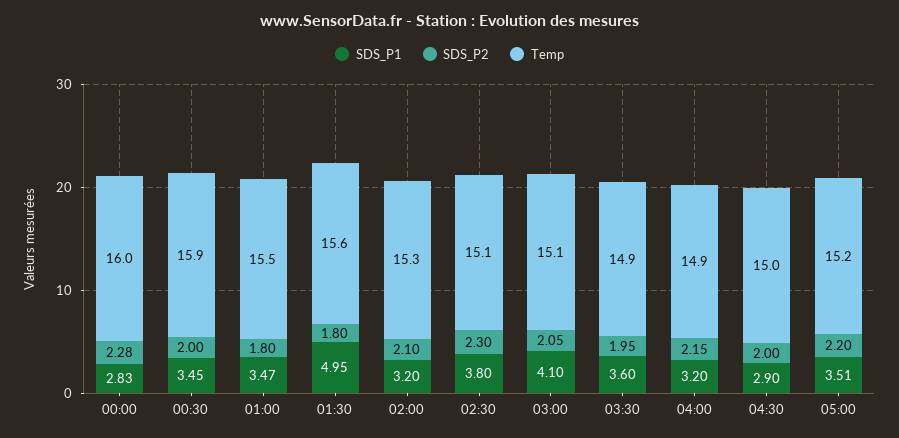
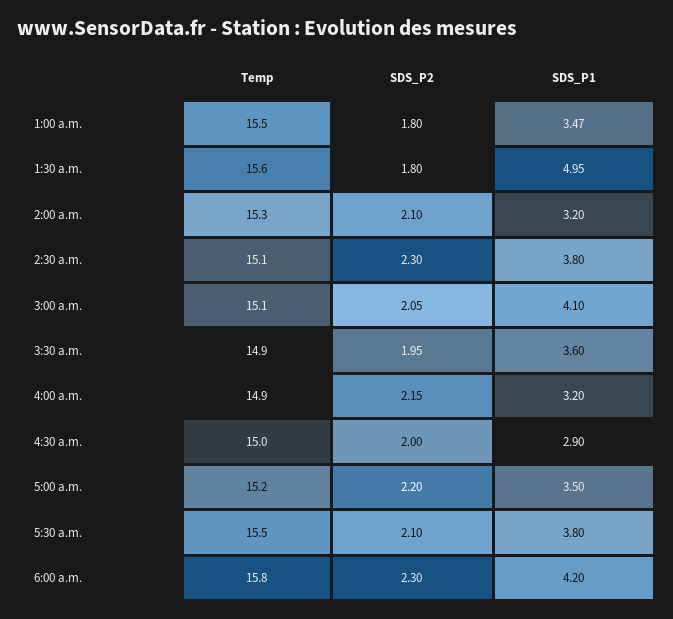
SDS_P1, 00:00: 2.83 -> none
SDS_P2, 00:00: 2.28 -> none
Temp, 00:00: 16 -> none
SDS_P1, 00:30: 3.45 -> none
SDS_P2, 00:30: 2 -> none
Temp, 00:30: 15.9 -> none
SDS_P1, 05:00: 3.51 -> 3.5
Temp, 5:30 a.m.: none -> 15.5
SDS_P2, 5:30 a.m.: none -> 2.1
SDS_P1, 5:30 a.m.: none -> 3.8
Temp, 6:00 a.m.: none -> 15.8
SDS_P2, 6:00 a.m.: none -> 2.3
SDS_P1, 6:00 a.m.: none -> 4.2

